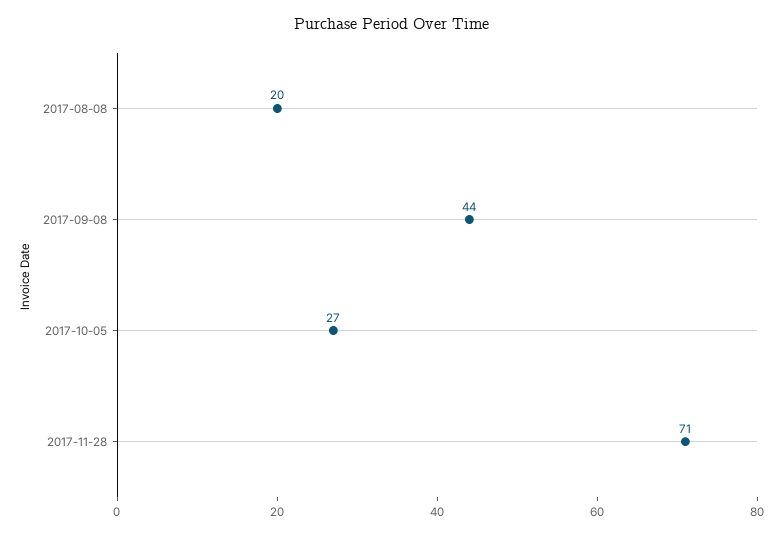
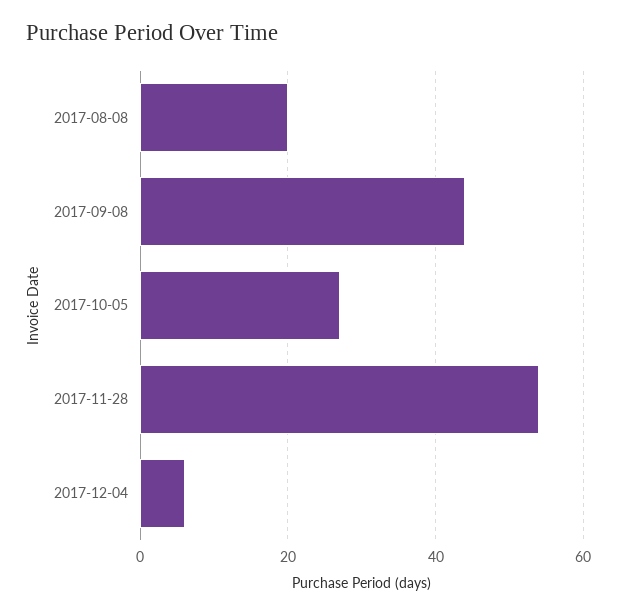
2017-11-28: 71 -> 55
2017-12-04: none -> 5

